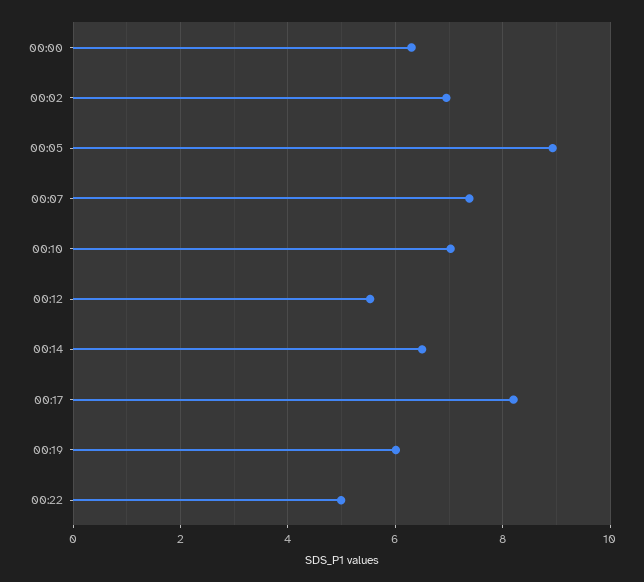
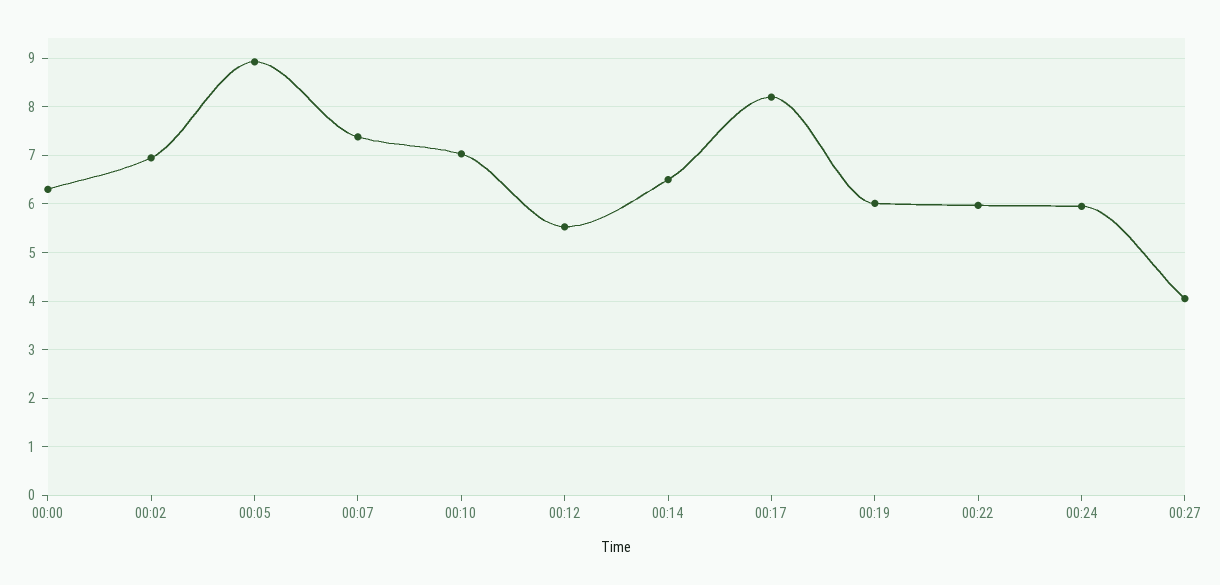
00:22: 5 -> 6
00:24: none -> 6
00:27: none -> 4

